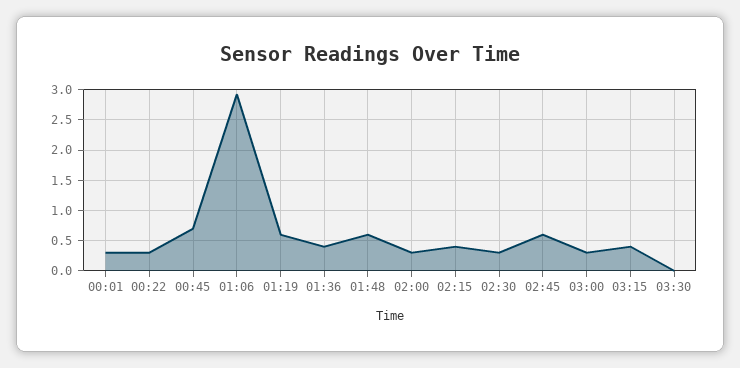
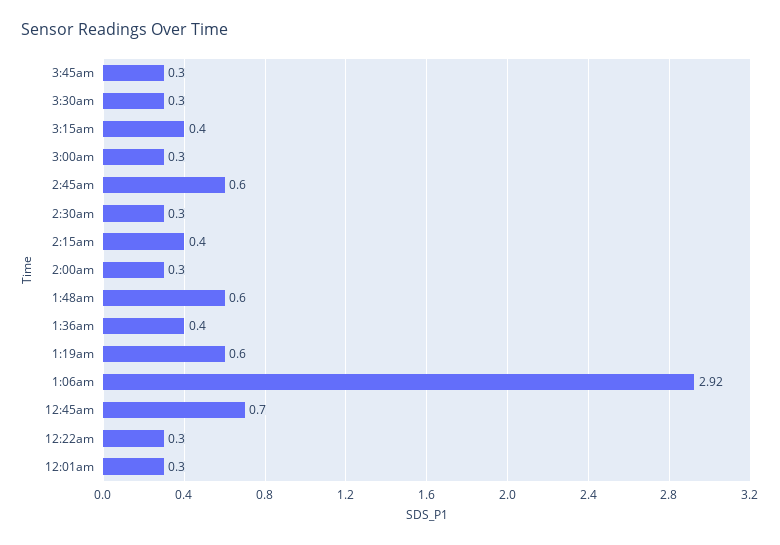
03:30: 0 -> 0.3
3:45am: none -> 0.3

